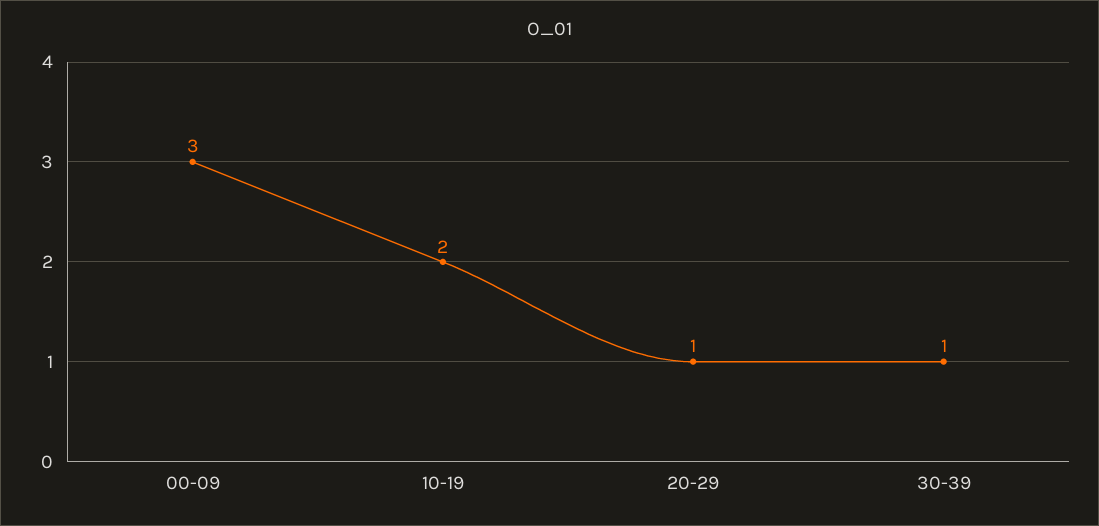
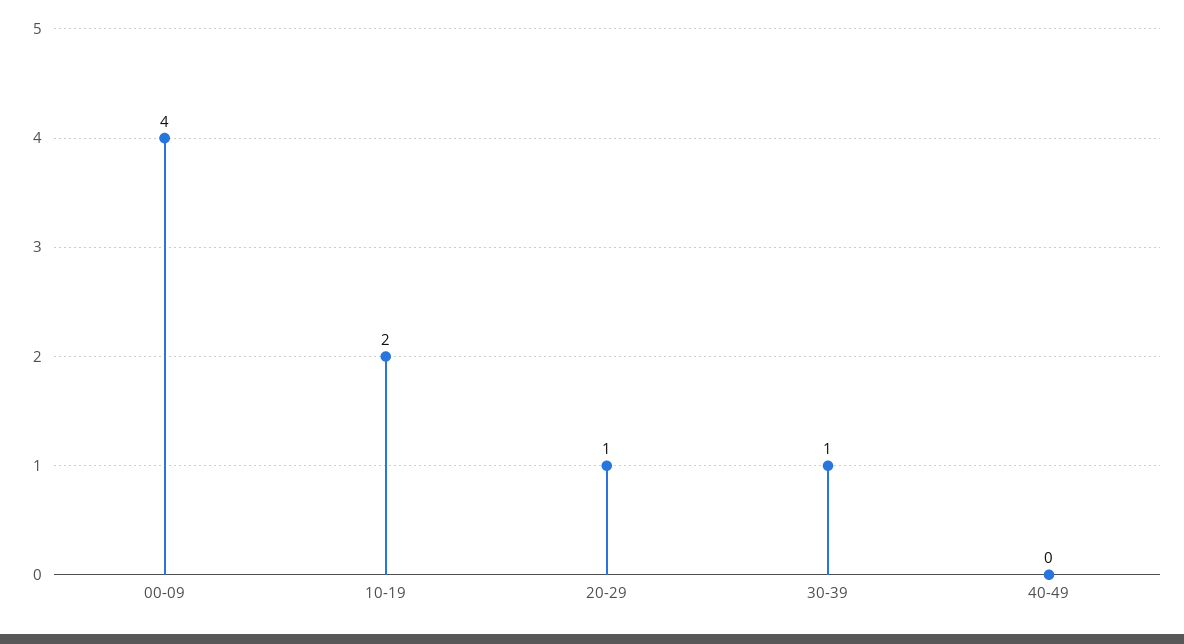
00-09: 3 -> 4
40-49: none -> 0

